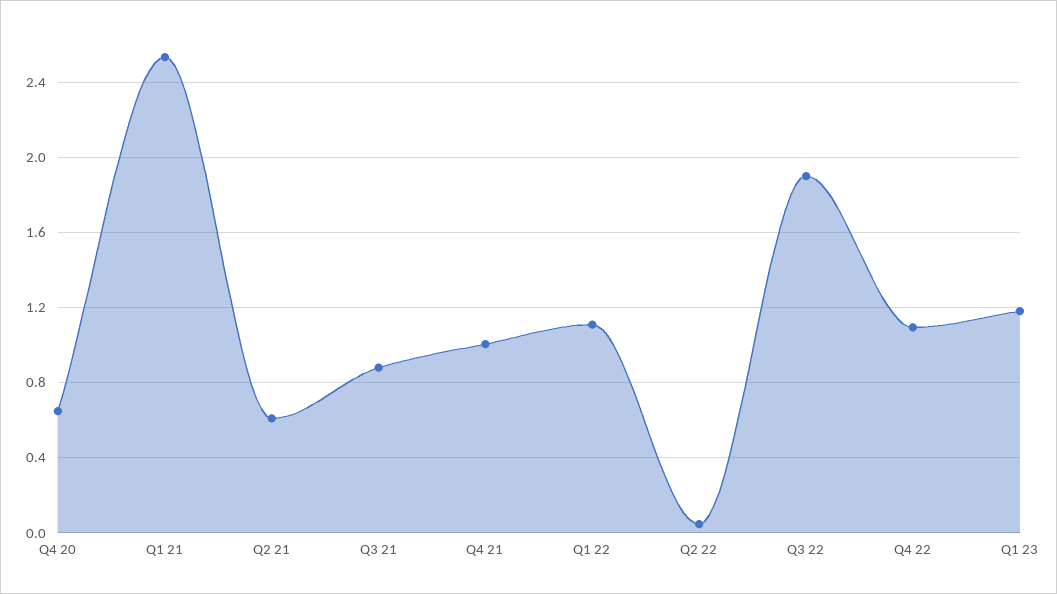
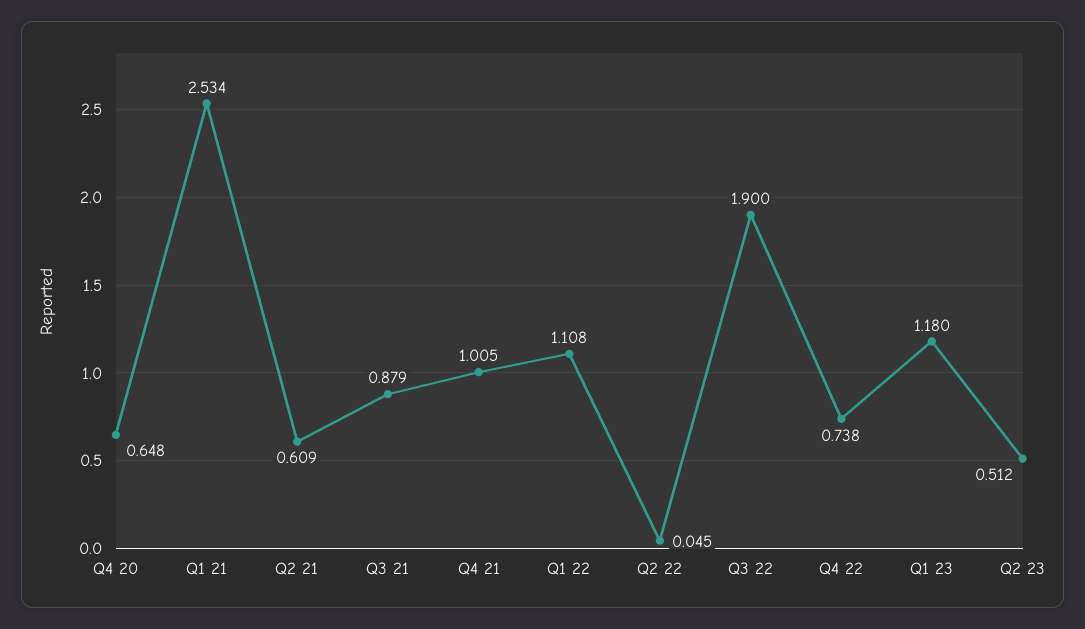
Q4 22: 1.1 -> 0.738
Q2 23: none -> 0.512

